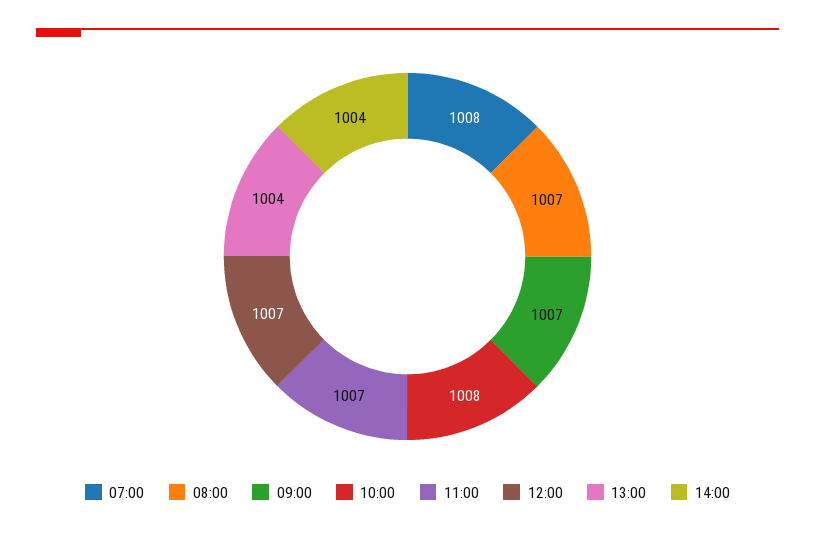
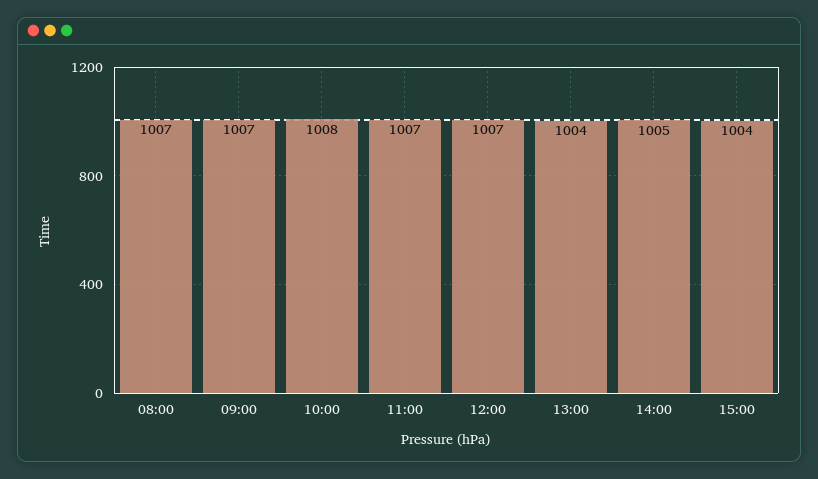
07:00: 1008 -> none
14:00: 1004 -> 1005
15:00: none -> 1004

